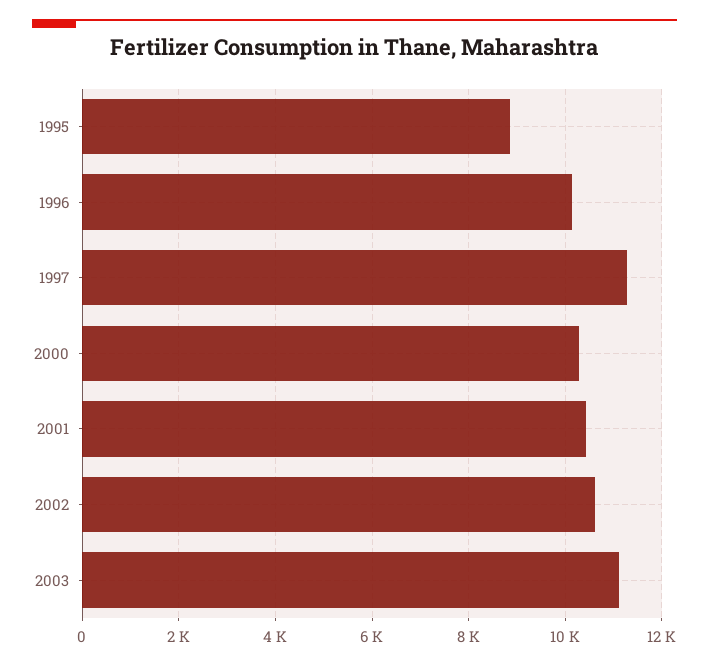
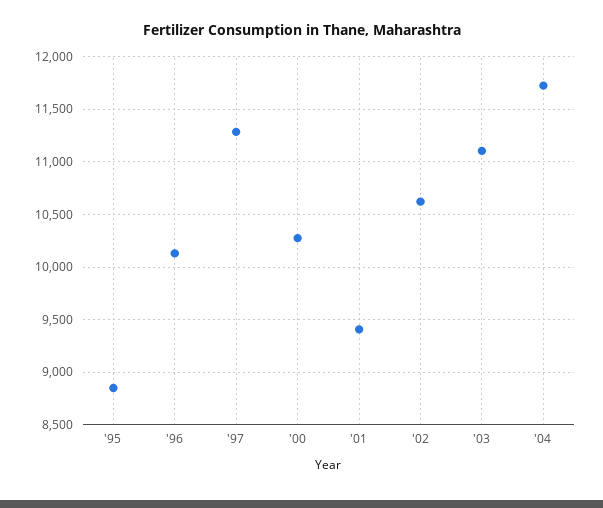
2001: 10400 -> 9400
'04: none -> 11700

